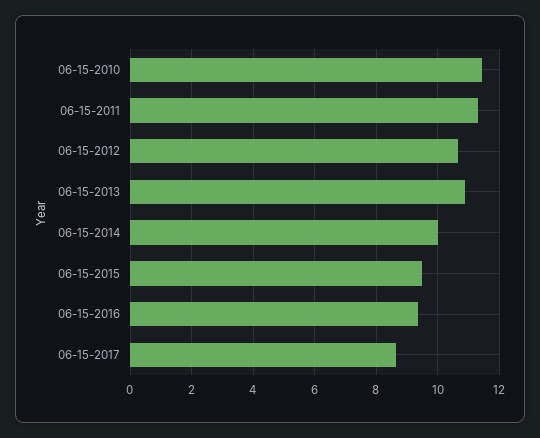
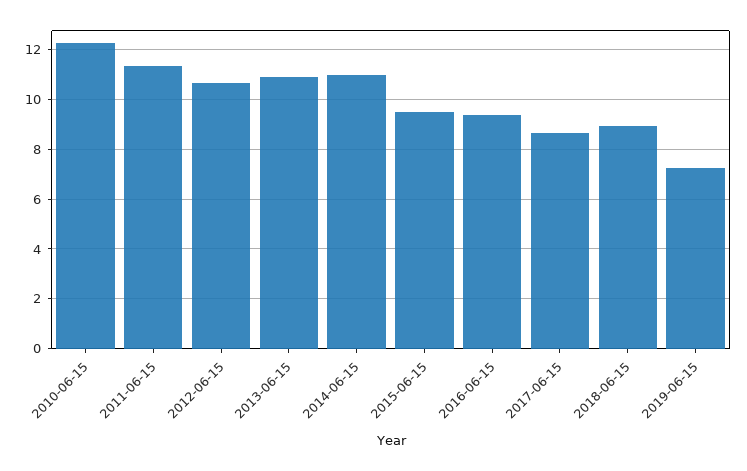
06-15-2010: 11.4 -> 12.25
06-15-2014: 10 -> 11
2018-06-15: none -> 9
2019-06-15: none -> 7.25

